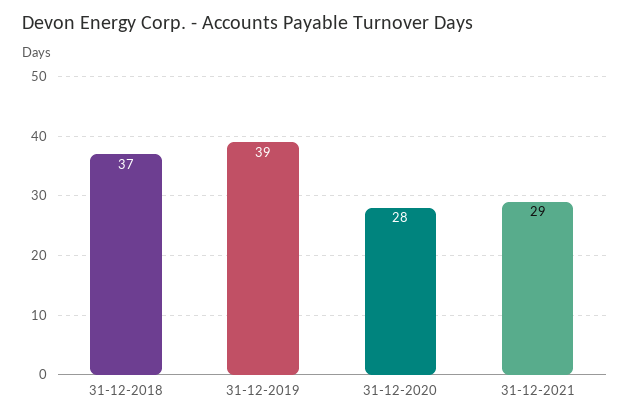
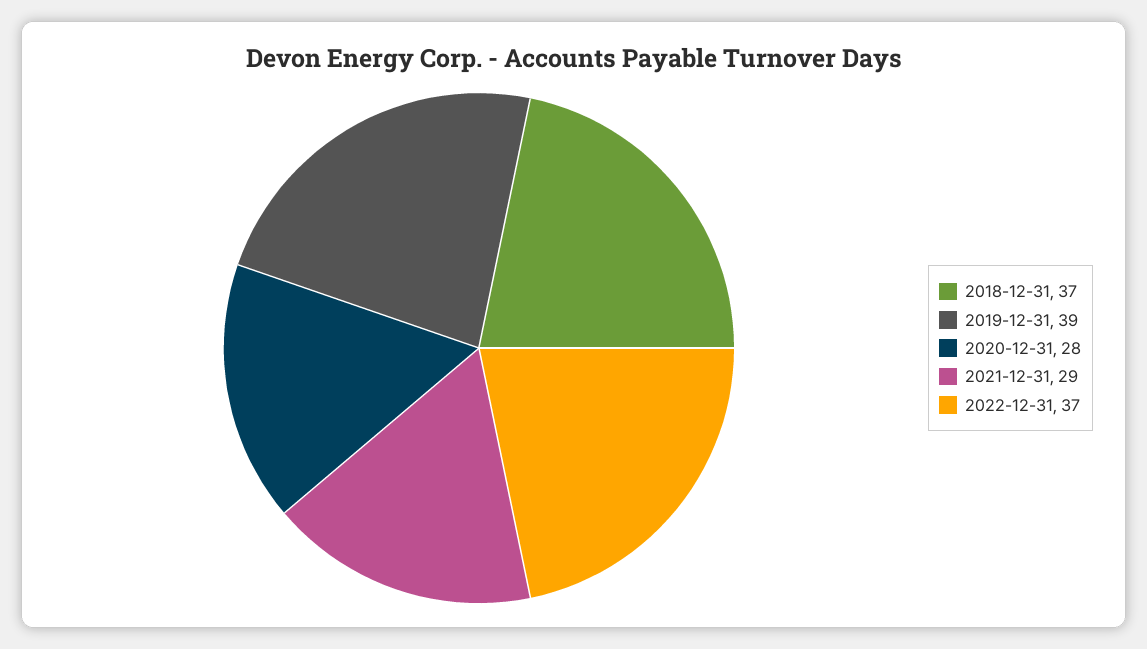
2022-12-31: none -> 37

